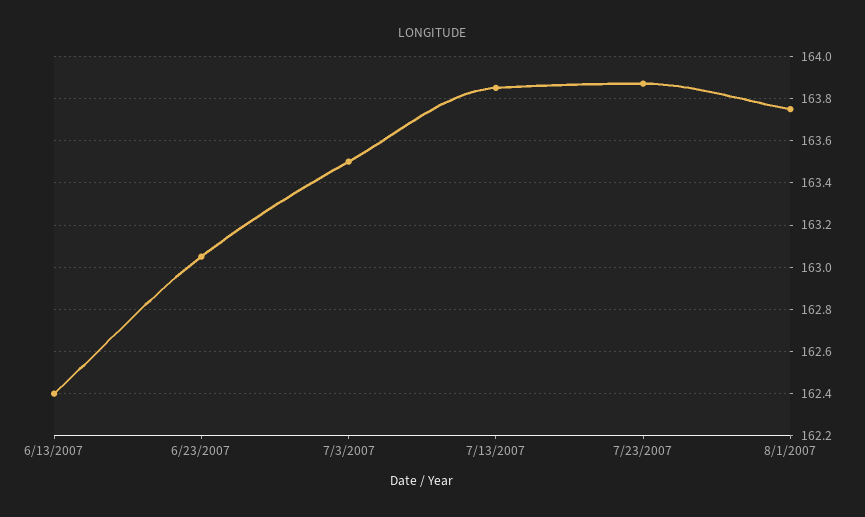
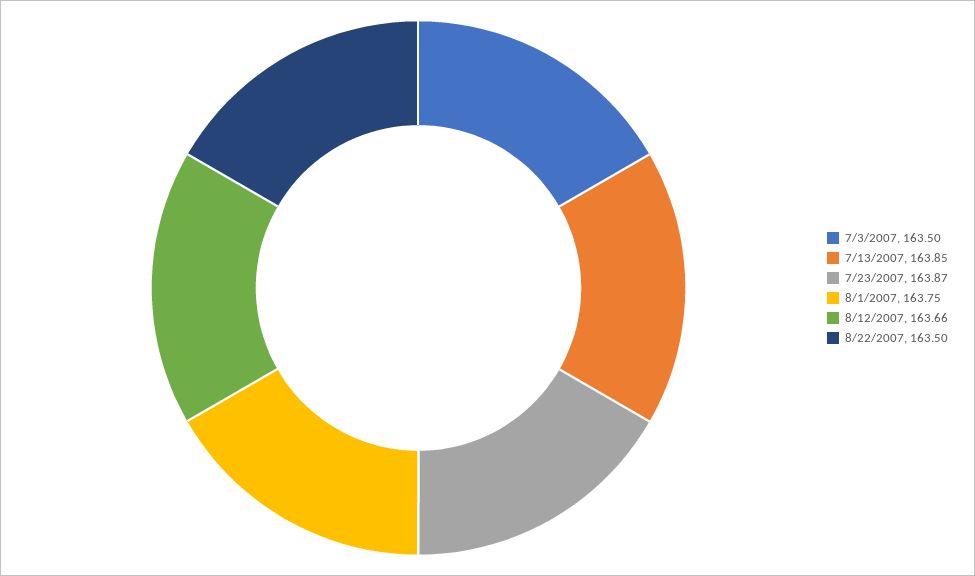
6/13/2007: 162.4 -> none
6/23/2007: 163.05 -> none
8/12/2007: none -> 163.66
8/22/2007: none -> 163.5

